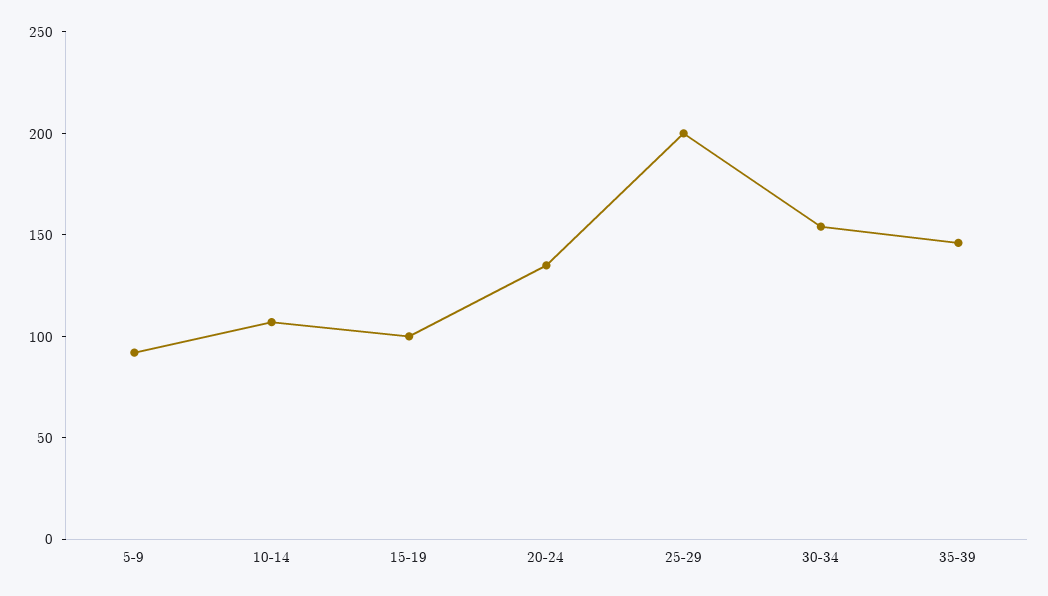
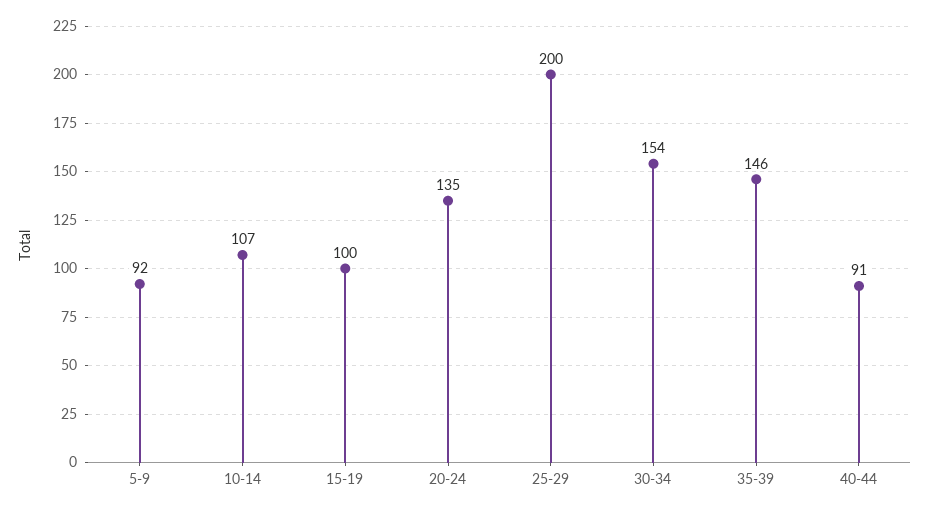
40-44: none -> 91

